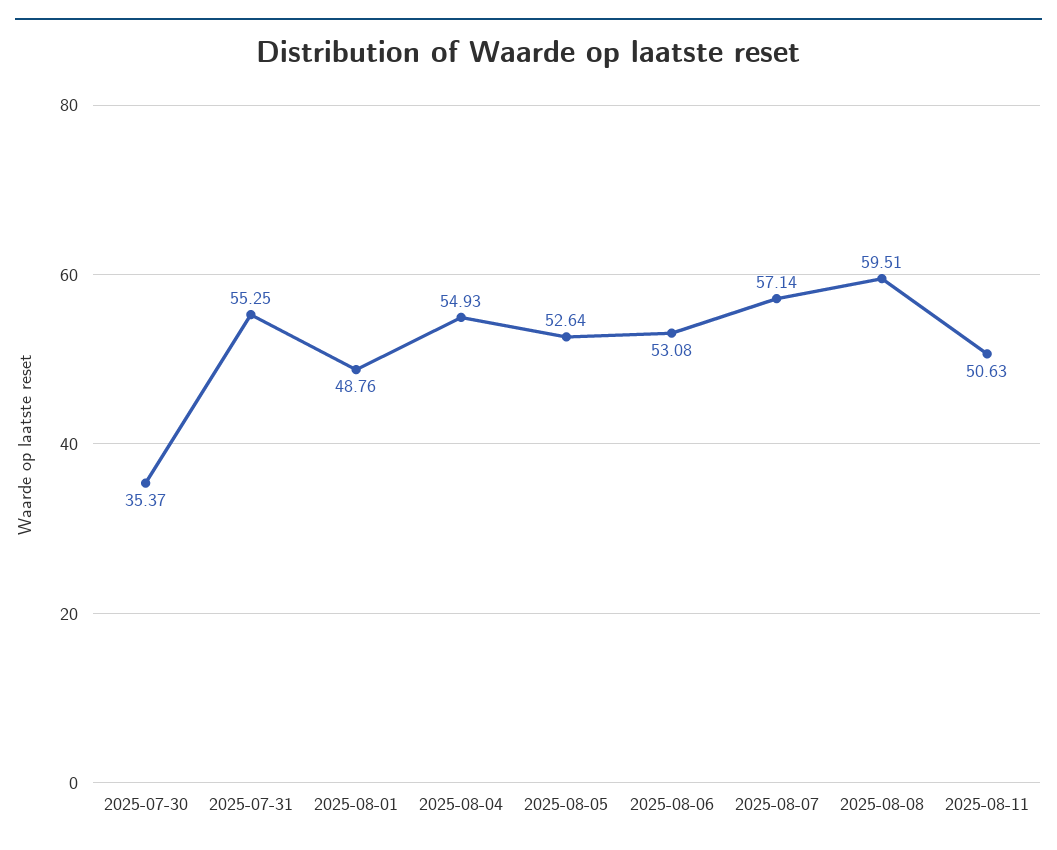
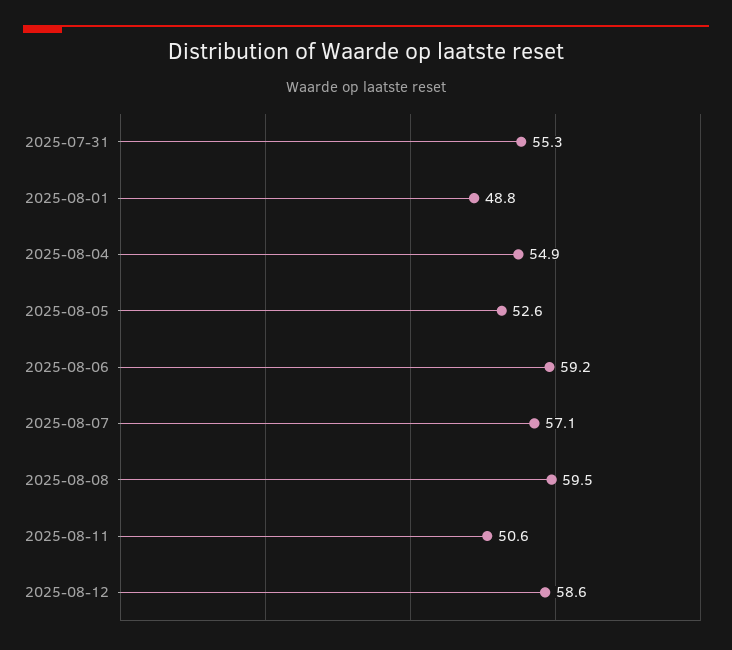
2025-07-30: 35.37 -> none
2025-08-06: 53.08 -> 59.2
2025-08-12: none -> 58.6

